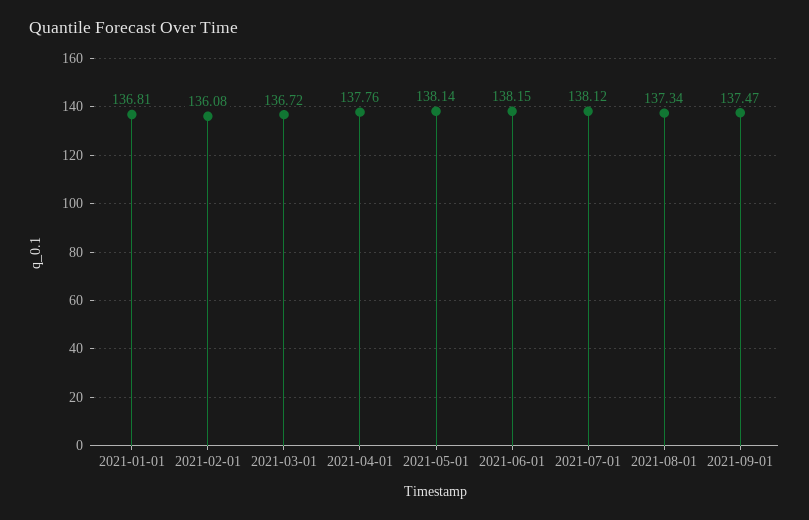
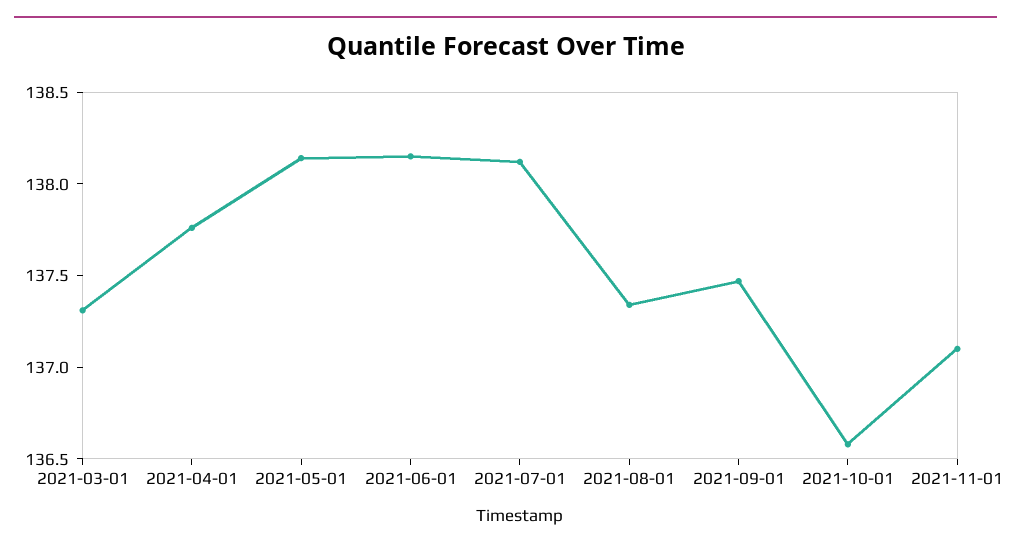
2021-01-01: 136.81 -> none
2021-02-01: 136.08 -> none
2021-03-01: 136.72 -> 137.3
2021-10-01: none -> 136.6
2021-11-01: none -> 137.1

